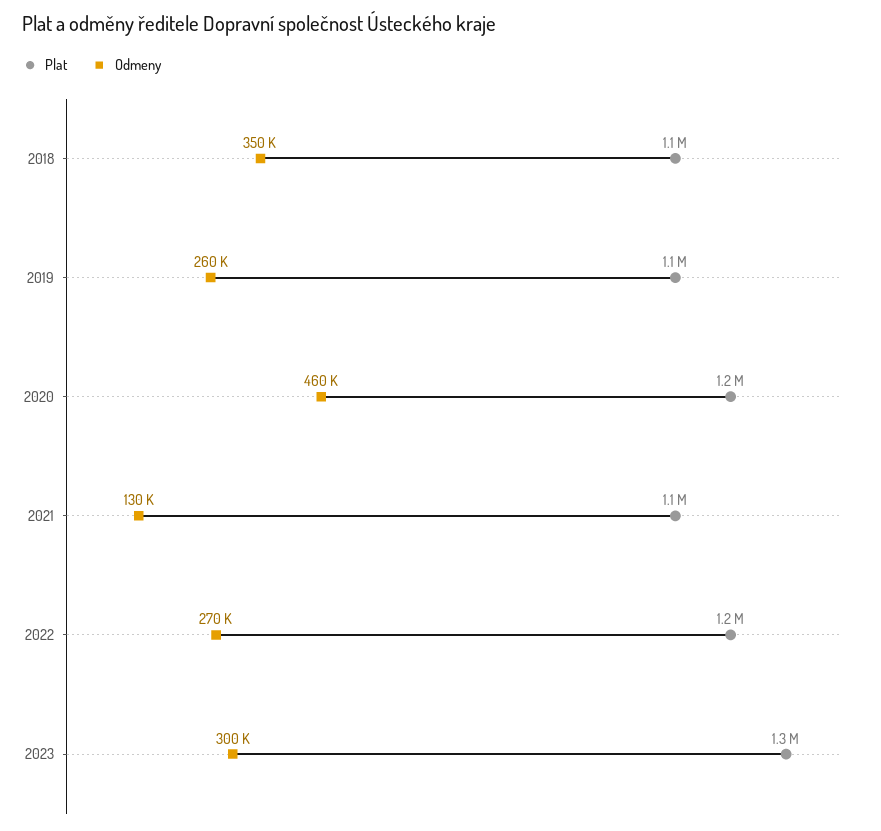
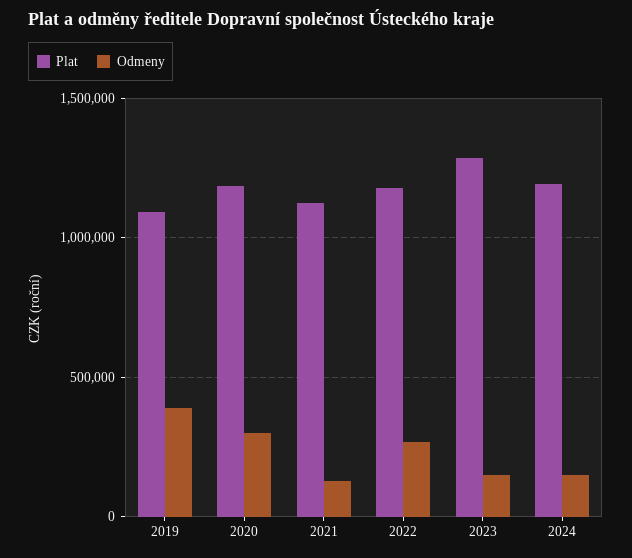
Plat, 2018: 1100000 -> none
Odmeny, 2018: 350000 -> none
Odmeny, 2019: 260000 -> 400000
Odmeny, 2020: 460000 -> 300000
Odmeny, 2023: 300000 -> 150000
Plat, 2024: none -> 1200000
Odmeny, 2024: none -> 150000

